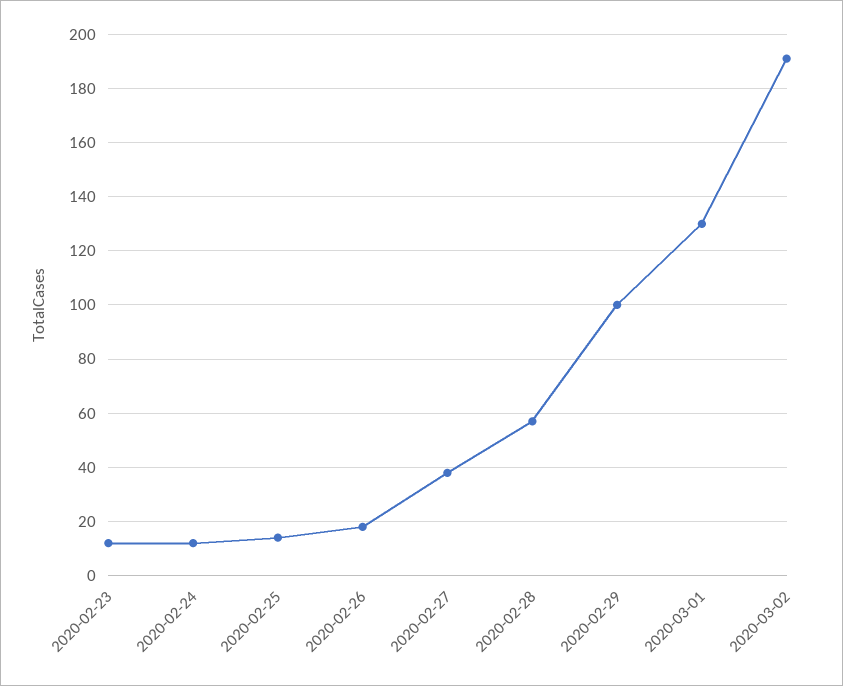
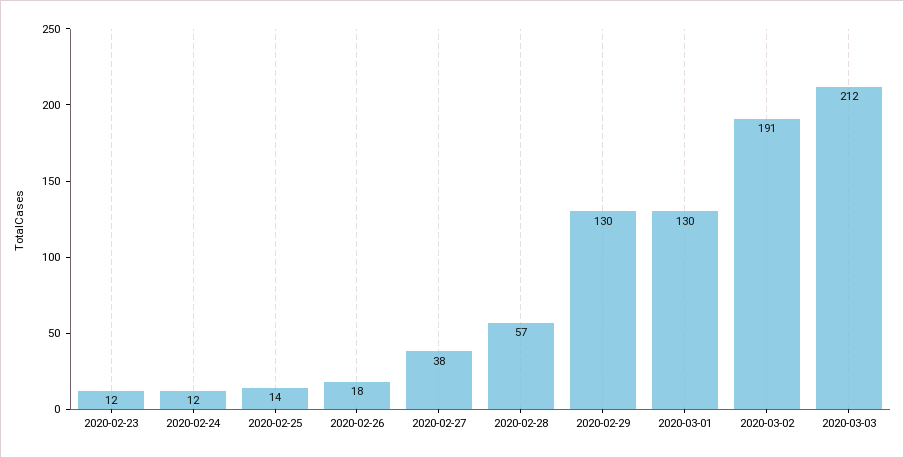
2020-02-29: 100 -> 130
2020-03-03: none -> 212

